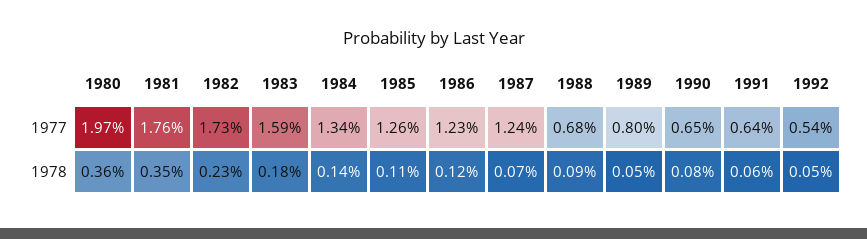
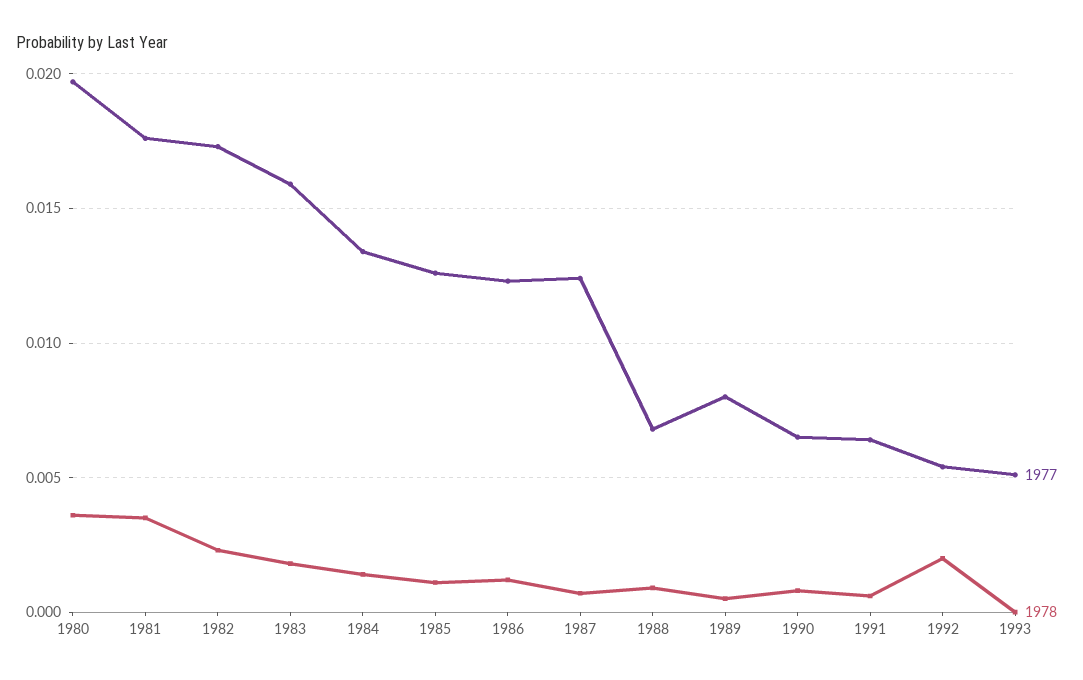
1978, 1992: 0.0005 -> 0.002
1977, 1993: none -> 0.005
1978, 1993: none -> 0

